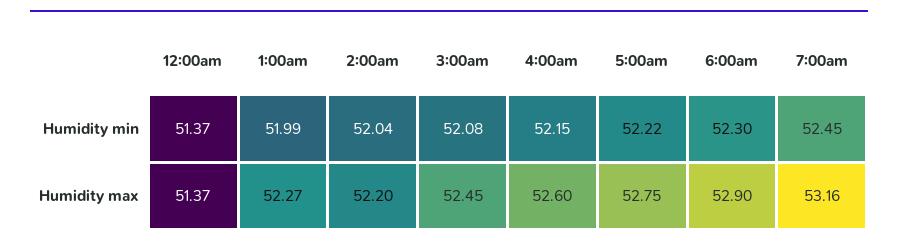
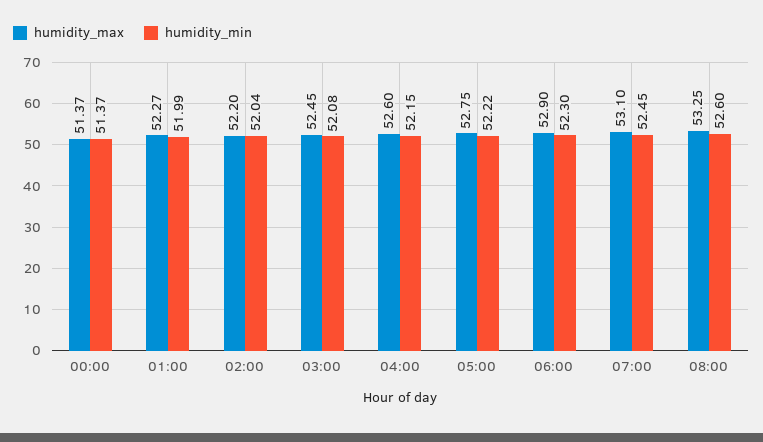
Humidity max, 7:00am: 53.16 -> 53.1
Humidity max, 08:00: none -> 53.25
Humidity min, 08:00: none -> 52.6

